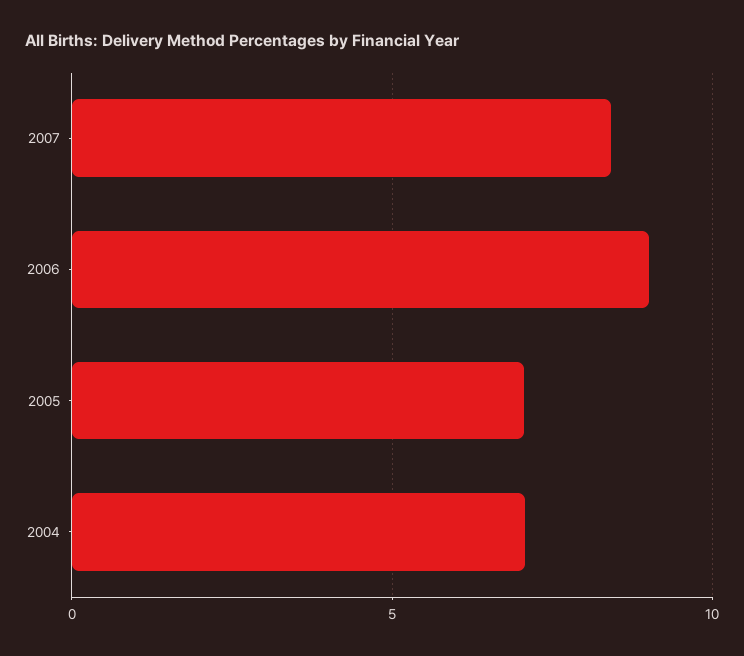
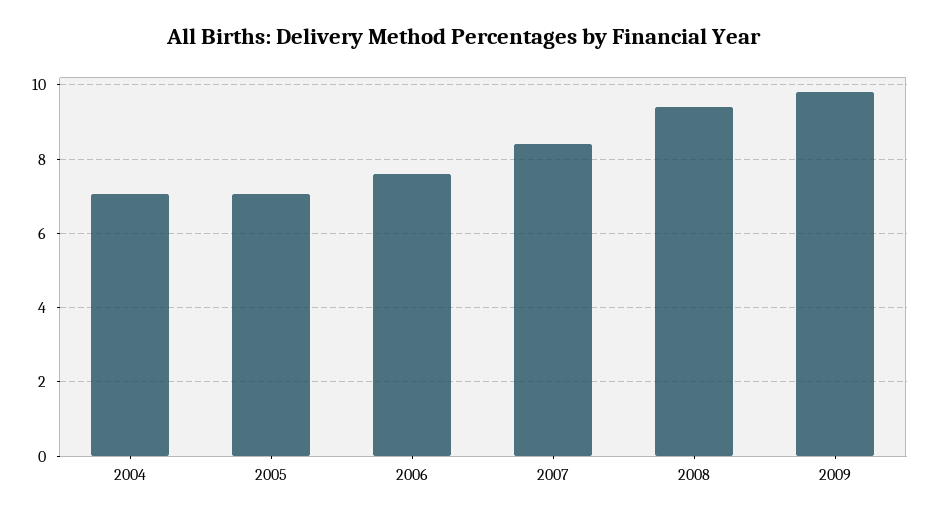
2006: 9 -> 7.6
2008: none -> 9.4
2009: none -> 9.8

